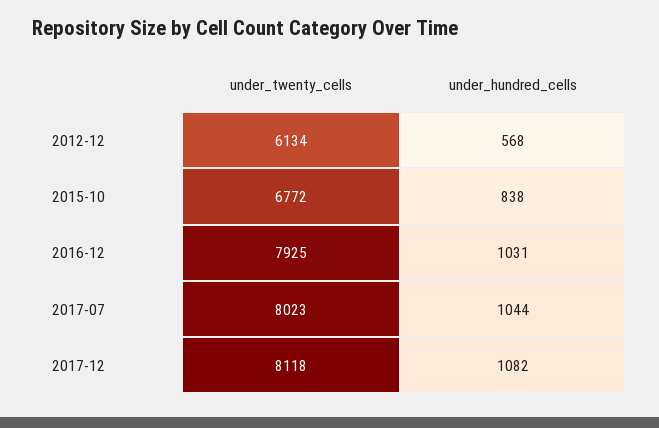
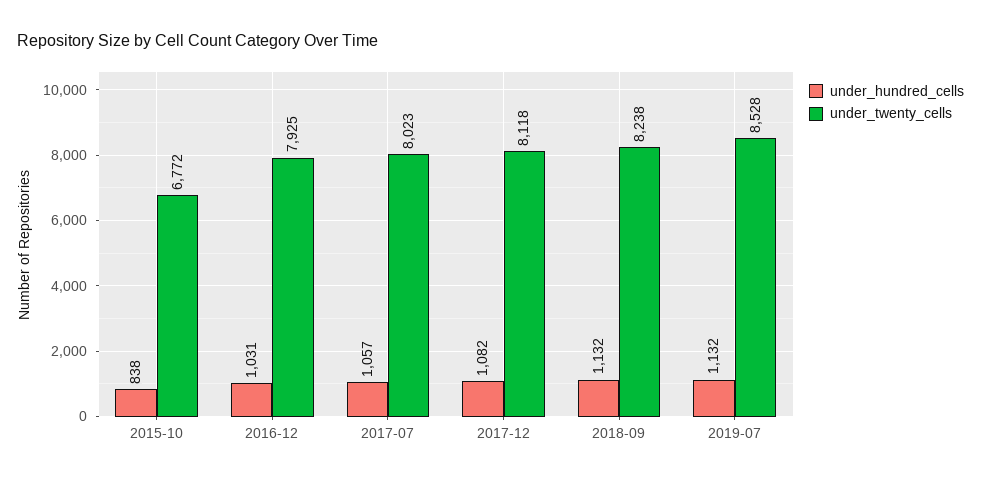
under_twenty_cells, 2012-12: 6134 -> none
under_hundred_cells, 2012-12: 568 -> none
under_hundred_cells, 2017-07: 1044 -> 1057
under_hundred_cells, 2018-09: none -> 1132
under_twenty_cells, 2018-09: none -> 8238
under_hundred_cells, 2019-07: none -> 1132
under_twenty_cells, 2019-07: none -> 8528

